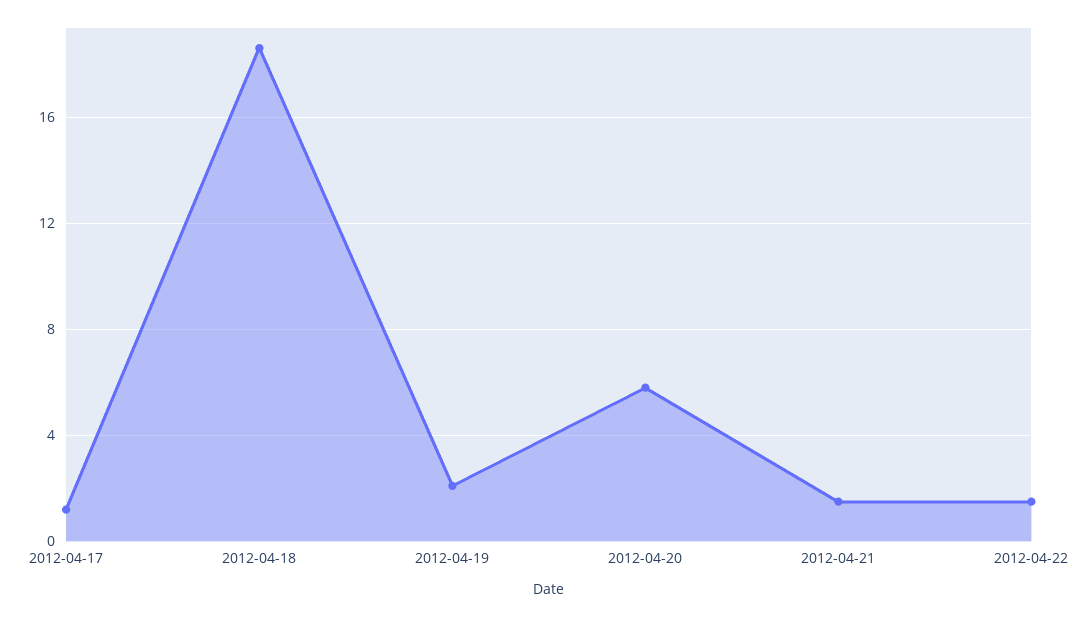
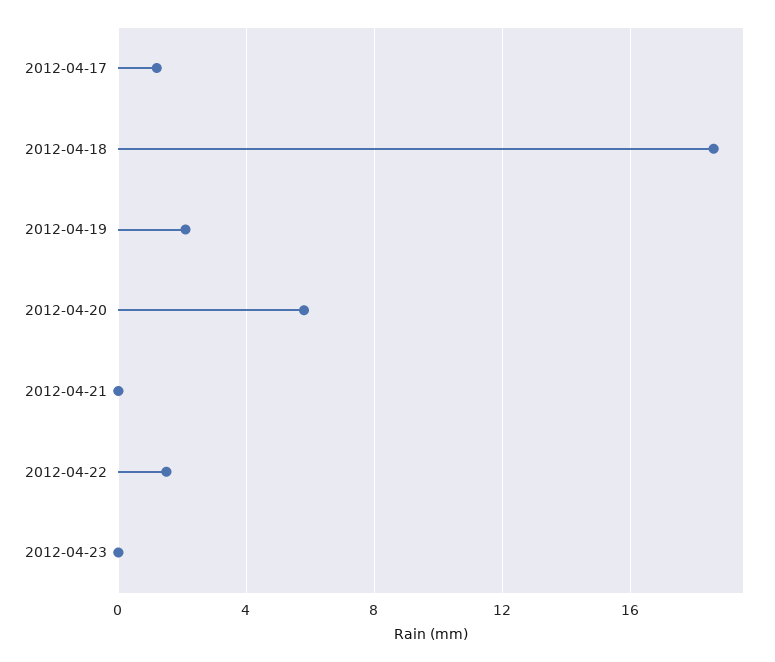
2012-04-21: 1.5 -> 0
2012-04-23: none -> 0

